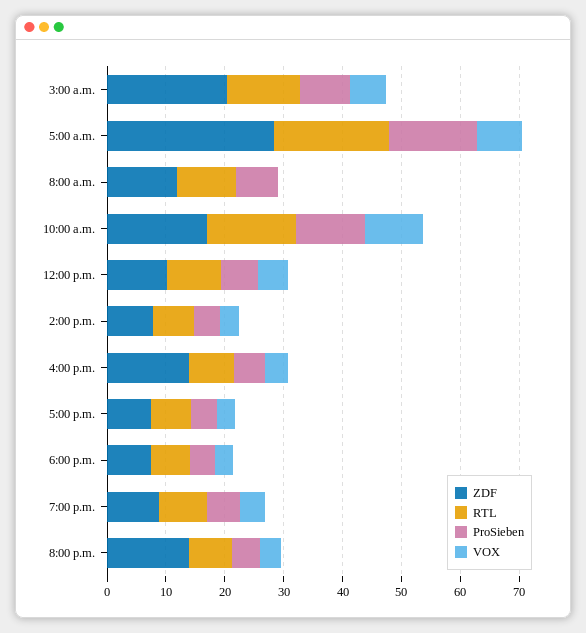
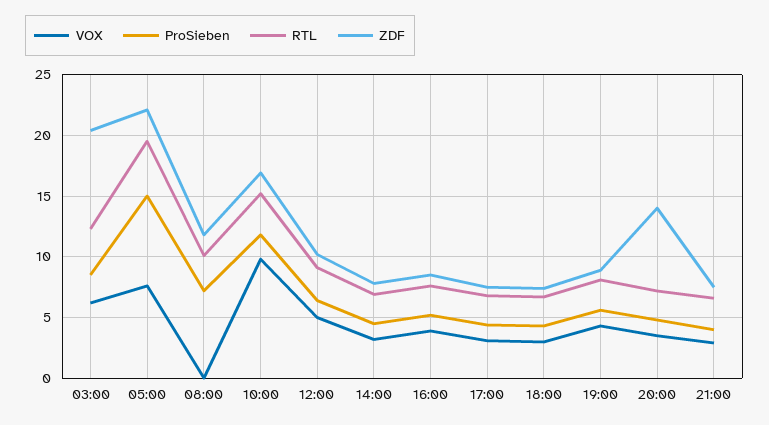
ZDF, 5:00 a.m.: 28 -> 22
ZDF, 4:00 p.m.: 14 -> 8.5
VOX, 21:00: none -> 3
ProSieben, 21:00: none -> 4
RTL, 21:00: none -> 6.5
ZDF, 21:00: none -> 7.5

